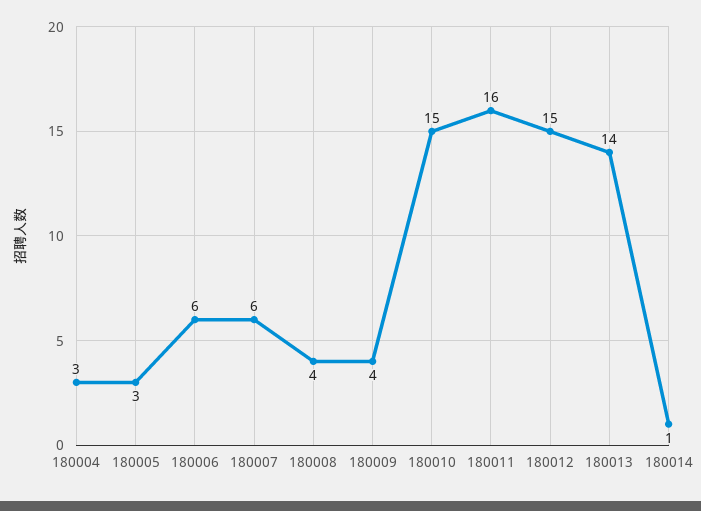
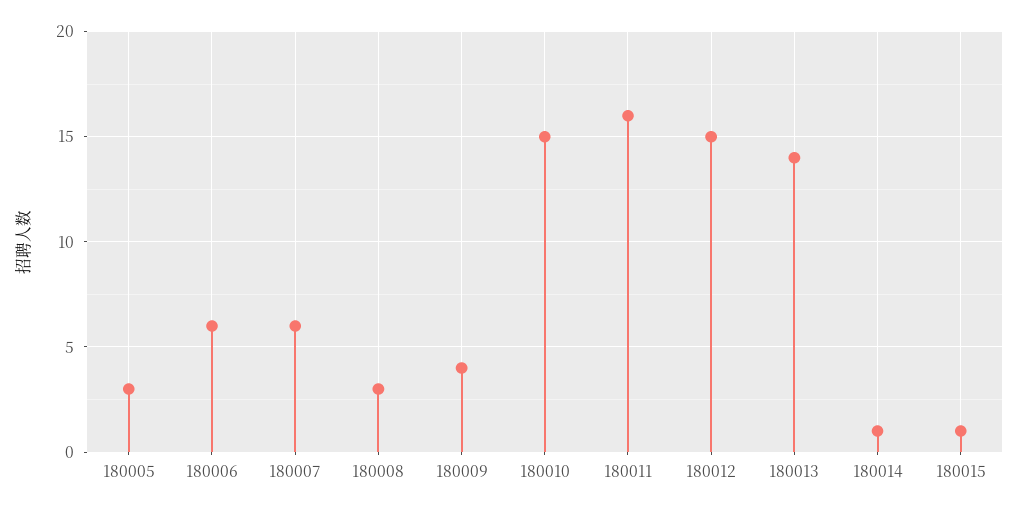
180004: 3 -> none
180008: 4 -> 3
180015: none -> 1

